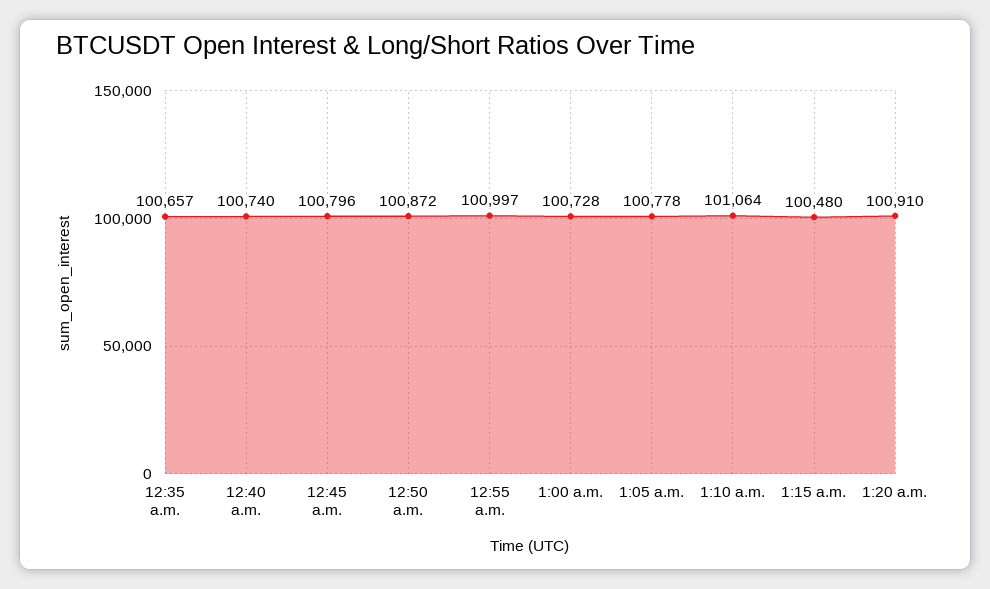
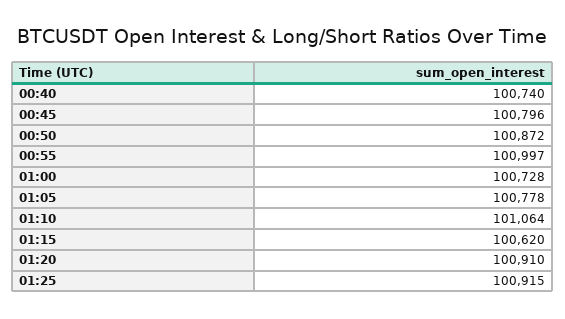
12:35 a.m.: 100657 -> none
1:15 a.m.: 100480 -> 100620
01:25: none -> 100915

